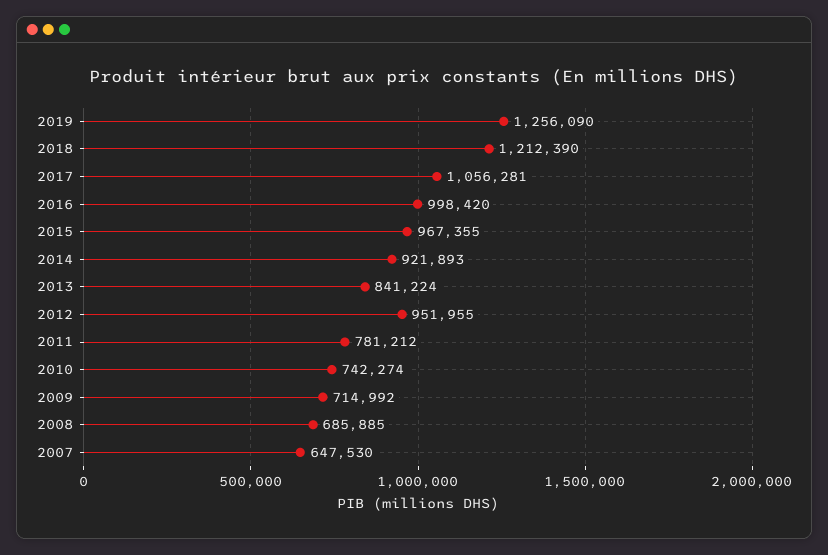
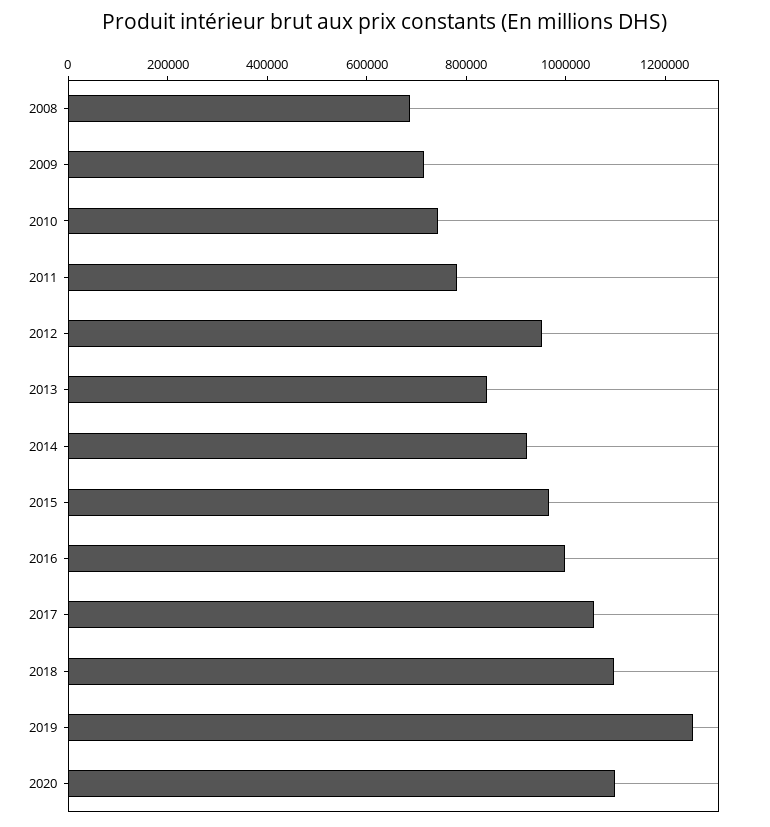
2018: 1212390 -> 1100000
2007: 647530 -> none
2020: none -> 1100000

